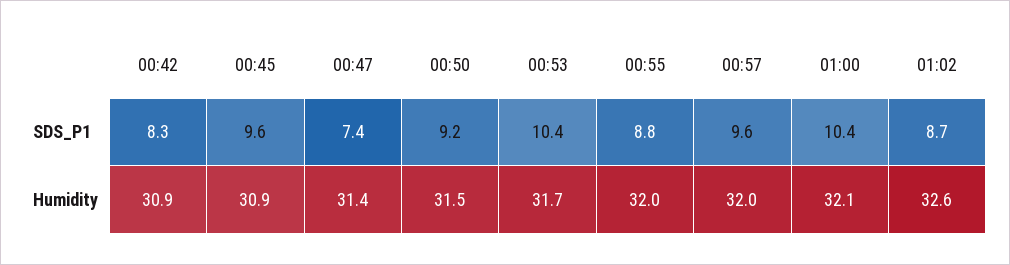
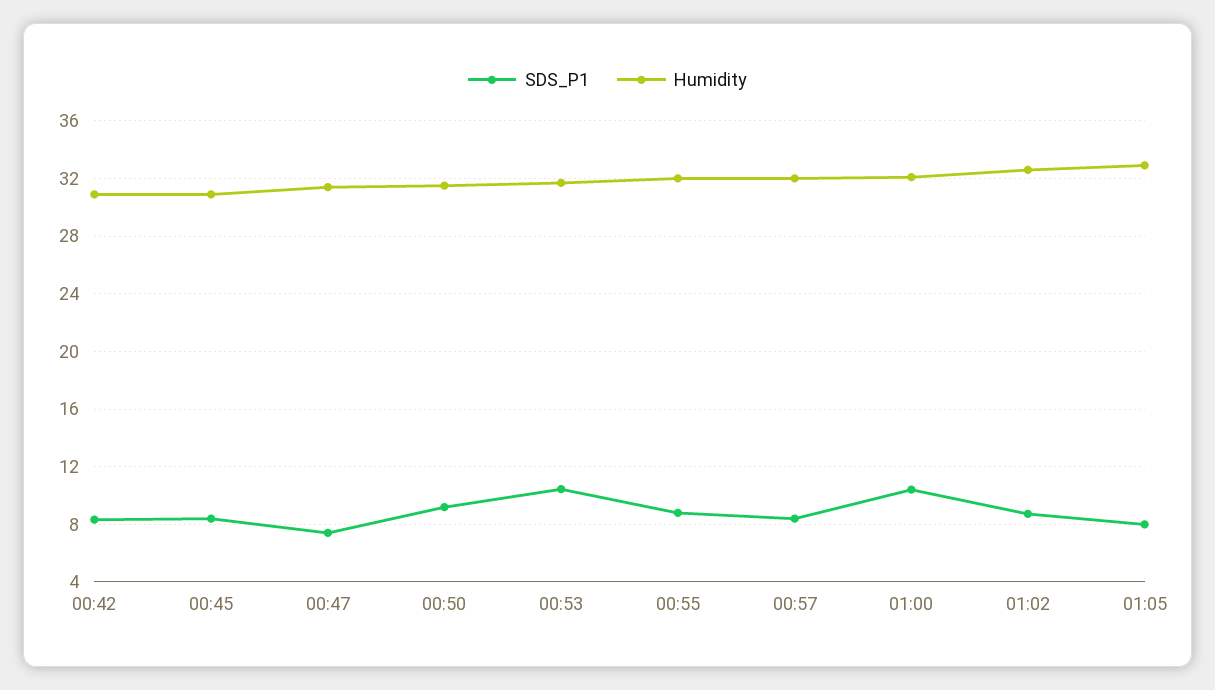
SDS_P1, 00:45: 9.6 -> 8.5
SDS_P1, 00:57: 9.6 -> 8.5
SDS_P1, 01:05: none -> 8
Humidity, 01:05: none -> 33

